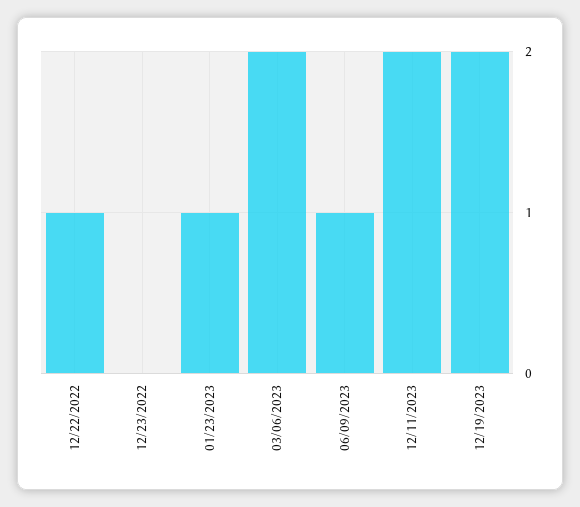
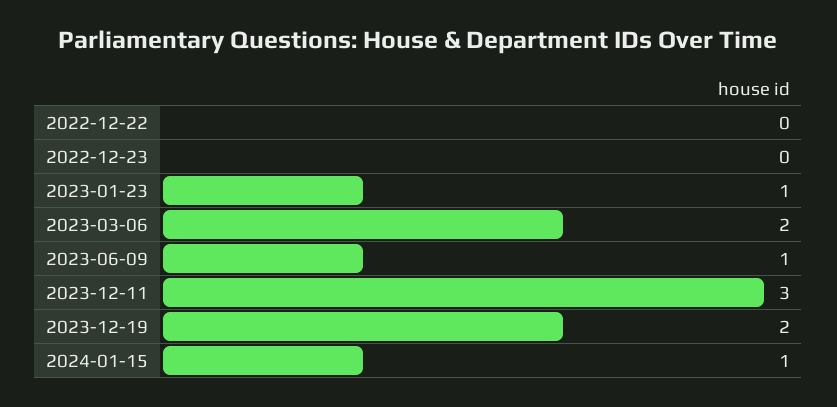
12/22/2022: 1 -> 0
12/11/2023: 2 -> 3
2024-01-15: none -> 1

